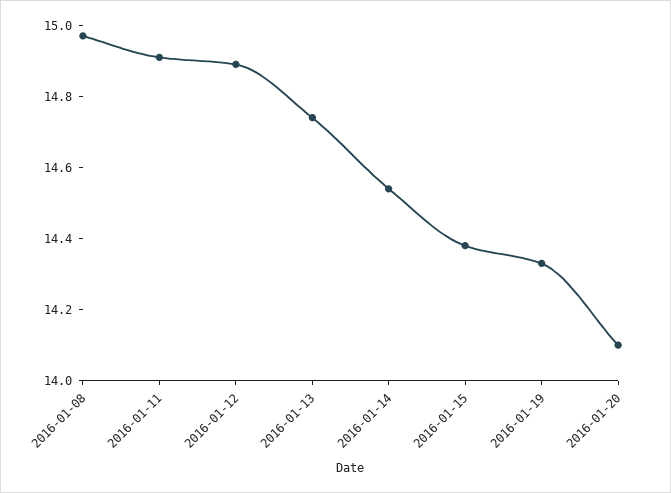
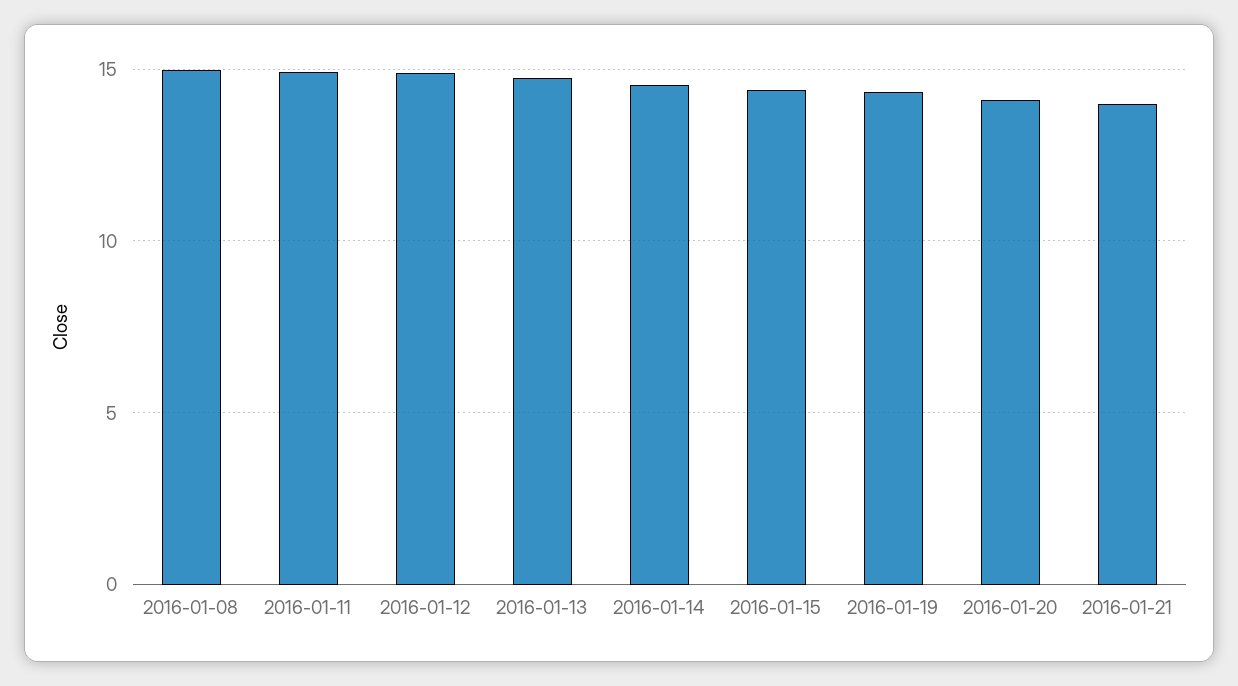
2016-01-21: none -> 14

